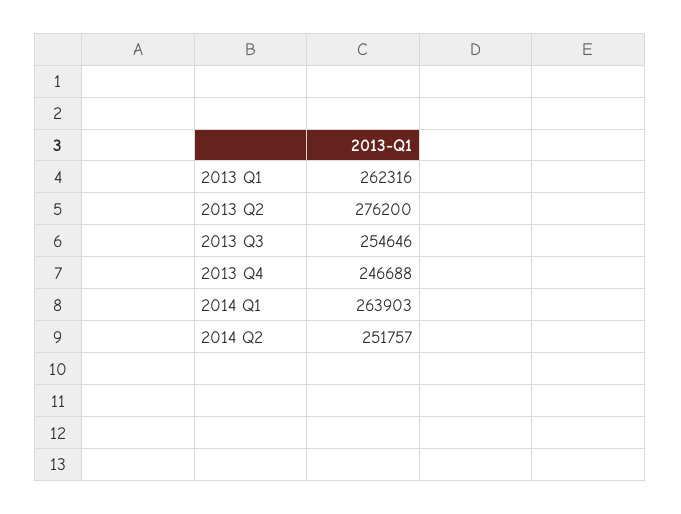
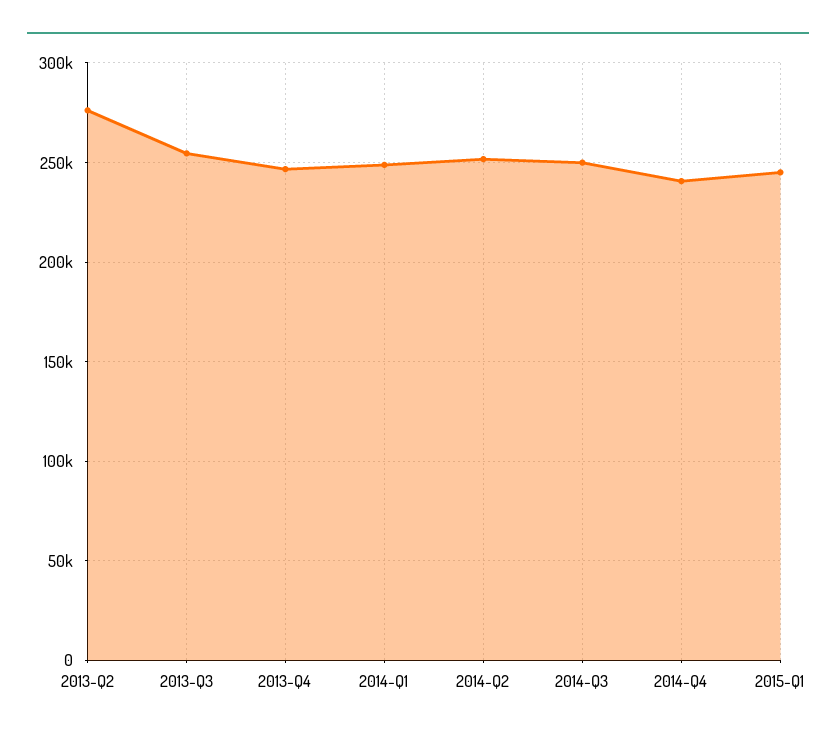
2013 Q1: 262316 -> none
2014 Q1: 263903 -> 250000
2014-Q3: none -> 250000
2014-Q4: none -> 240000
2015-Q1: none -> 245000

